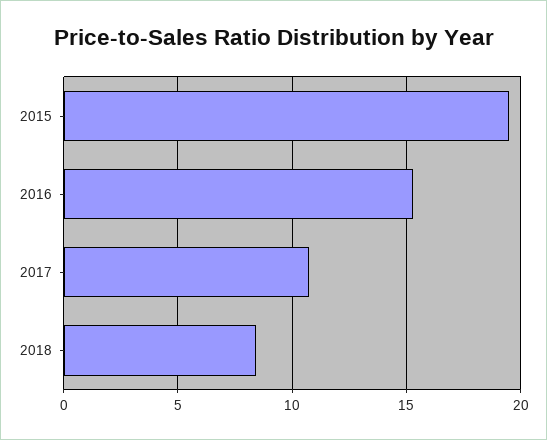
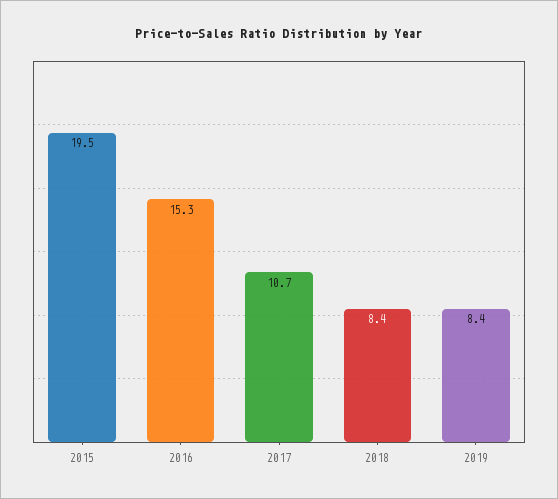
2019: none -> 8.4

